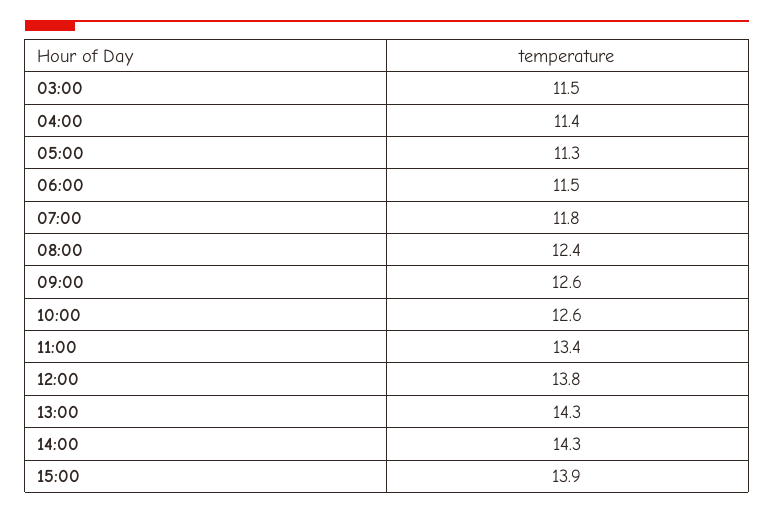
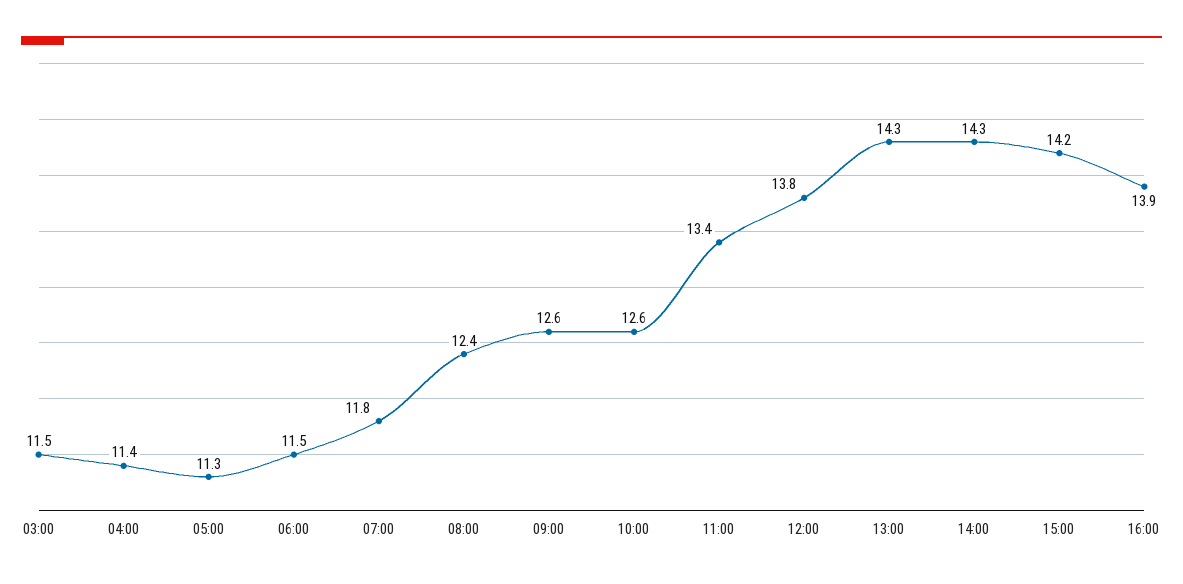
15:00: 13.9 -> 14.2
16:00: none -> 13.9

